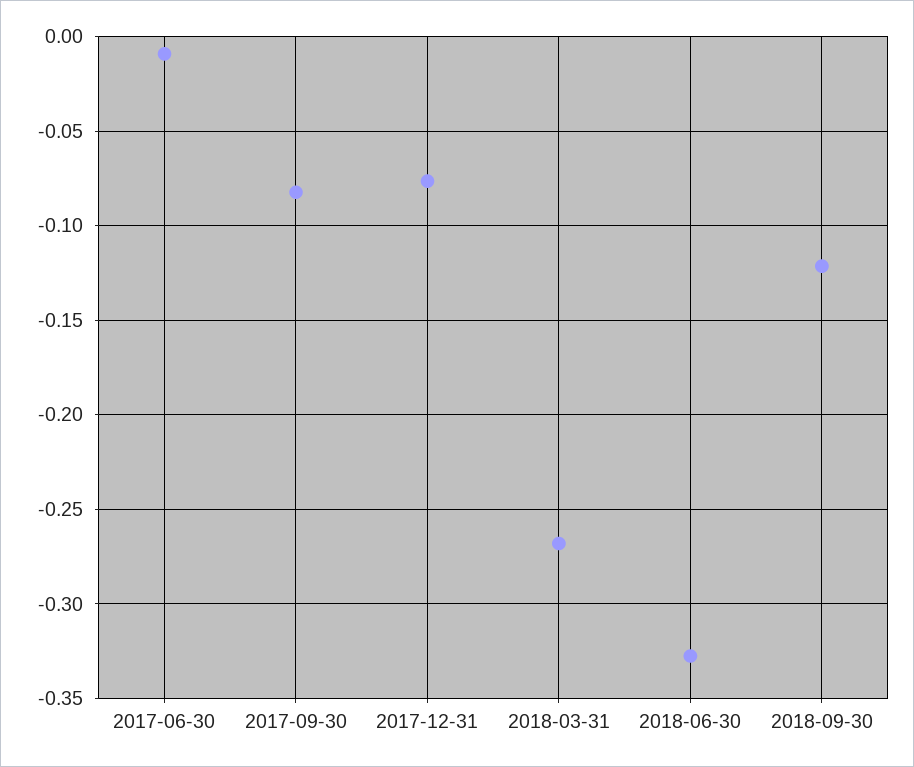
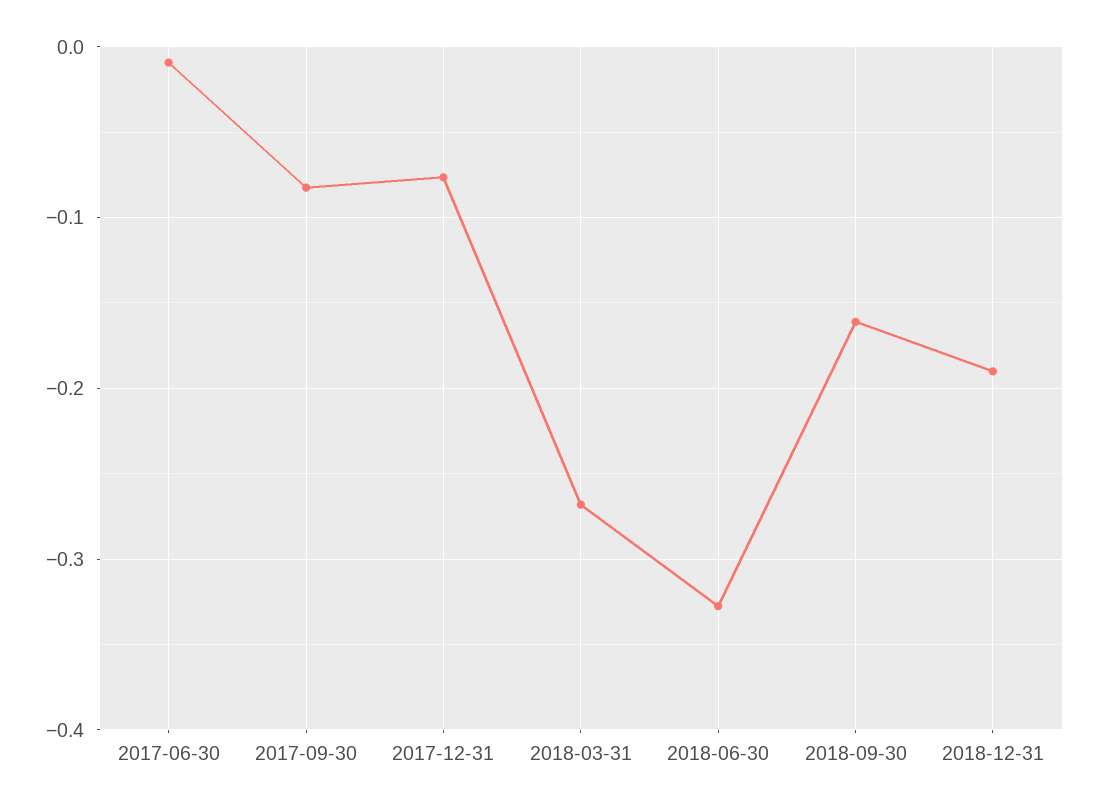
2018-09-30: -0.12 -> -0.16
2018-12-31: none -> -0.19

